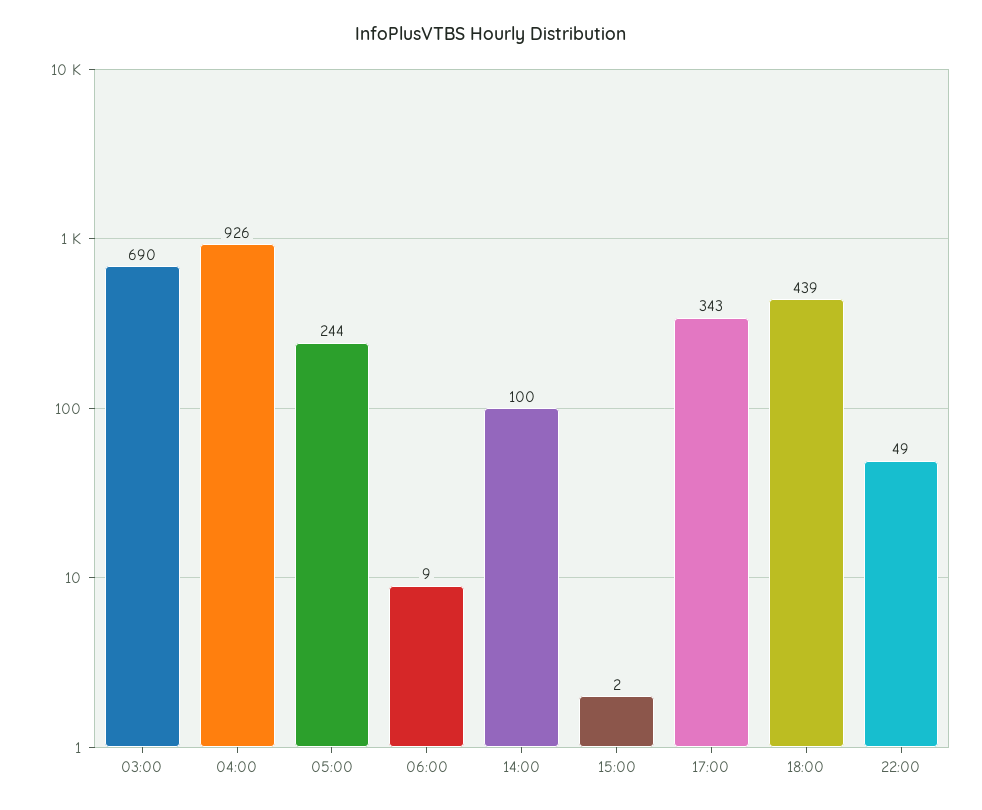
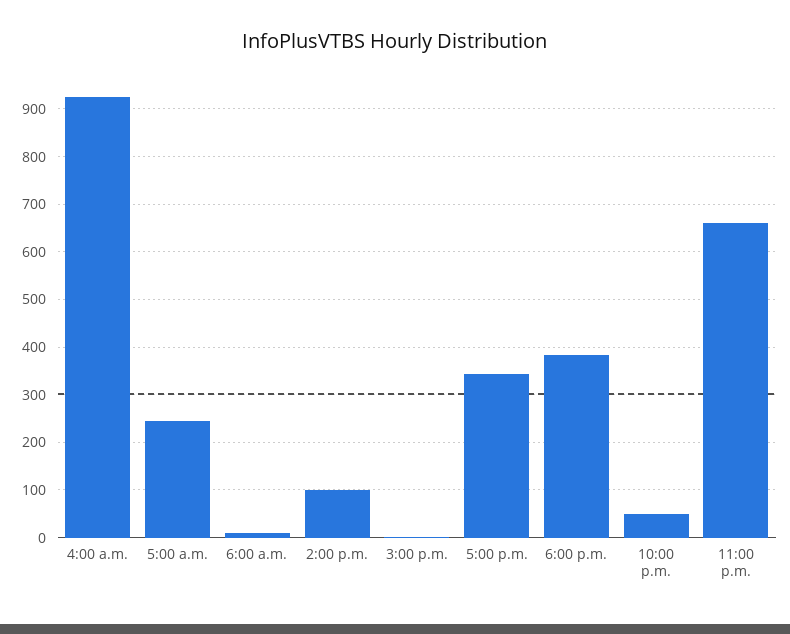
03:00: 690 -> none
18:00: 439 -> 380
11:00 p.m.: none -> 660

